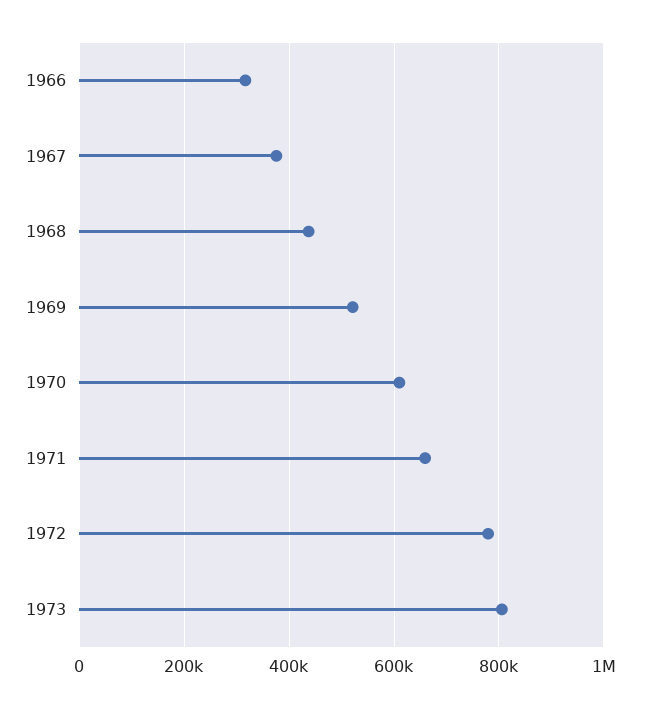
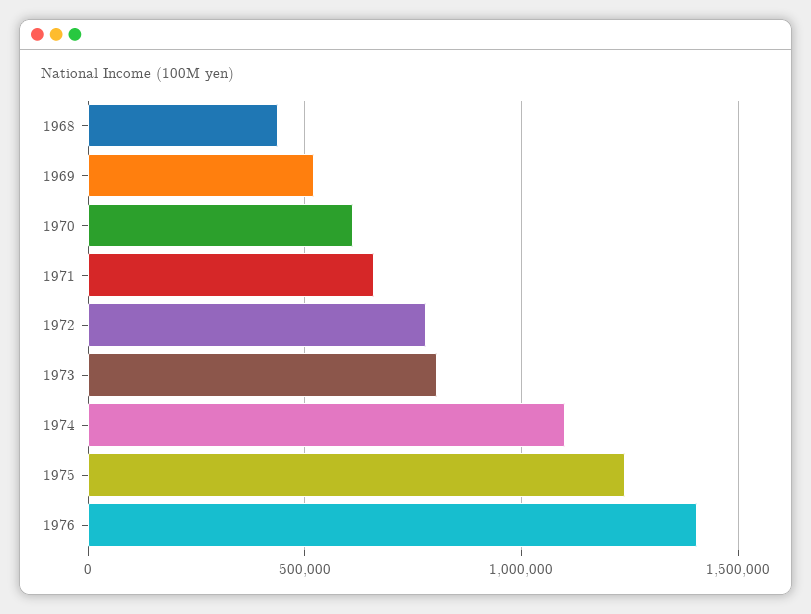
1966: 320000 -> none
1967: 380000 -> none
1974: none -> 1100000
1975: none -> 1250000
1976: none -> 1400000

